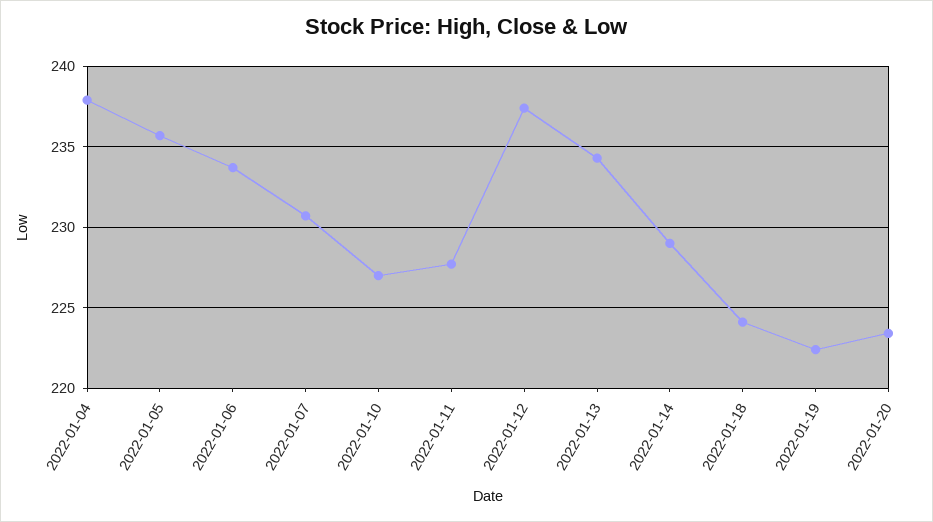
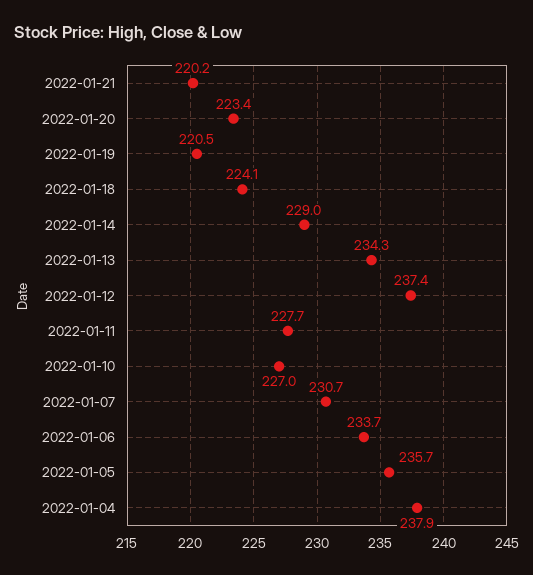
2022-01-19: 222.5 -> 220.5
2022-01-21: none -> 220.2

